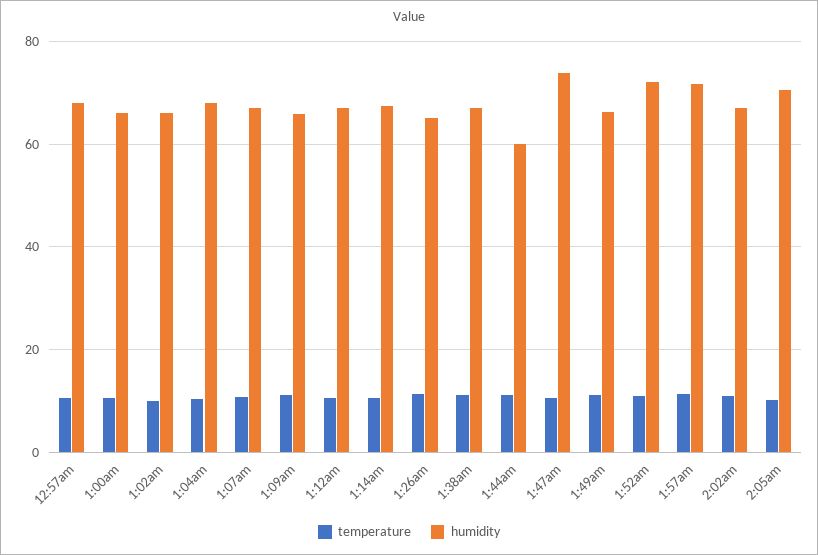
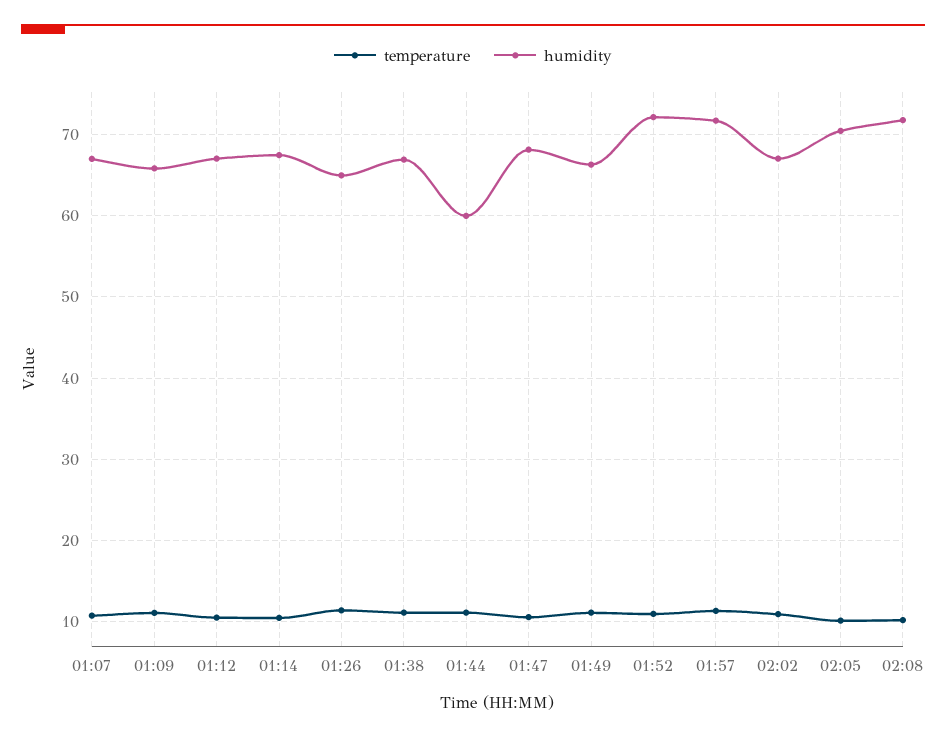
temperature, 12:57am: 10 -> none
humidity, 12:57am: 68 -> none
temperature, 1:00am: 10 -> none
humidity, 1:00am: 66 -> none
temperature, 1:02am: 10 -> none
humidity, 1:02am: 66 -> none
temperature, 1:04am: 10 -> none
humidity, 1:04am: 68 -> none
humidity, 1:47am: 74 -> 68
temperature, 02:08: none -> 10
humidity, 02:08: none -> 72

